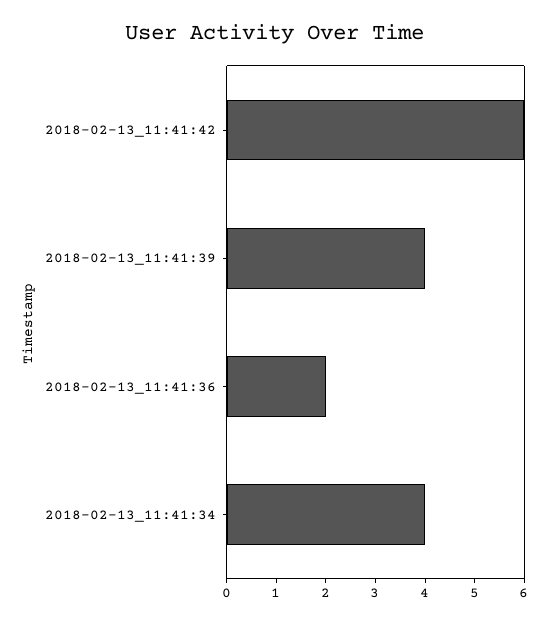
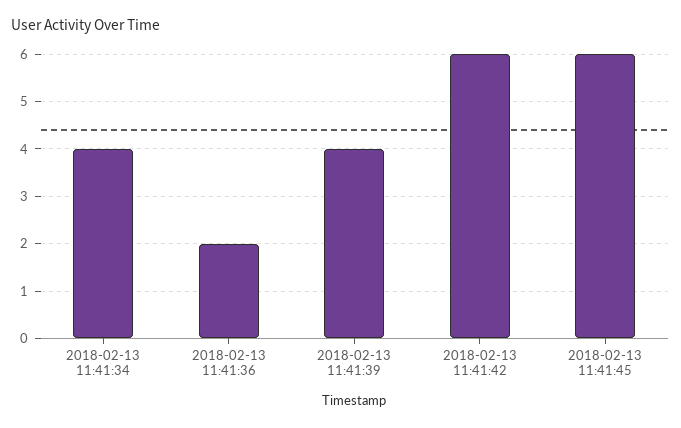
2018-02-13 11:41:45: none -> 6

